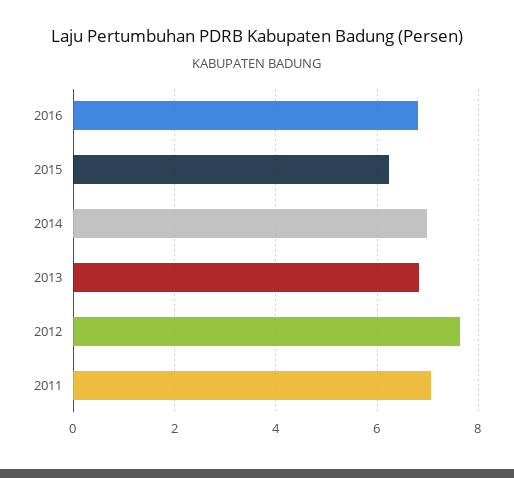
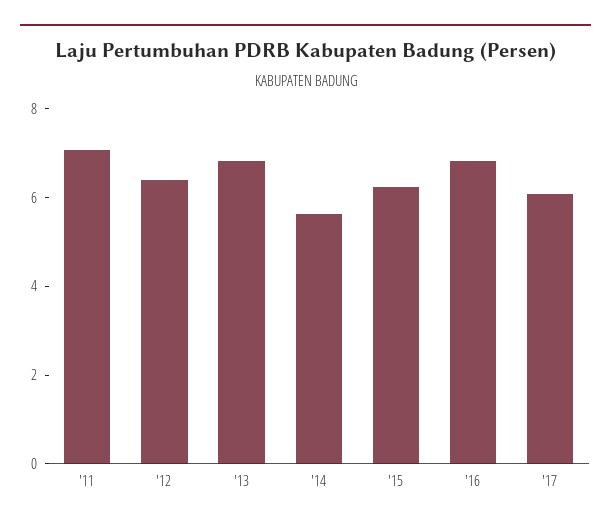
2014: 7 -> 5.5
2012: 7.6 -> 6.5
'17: none -> 6

